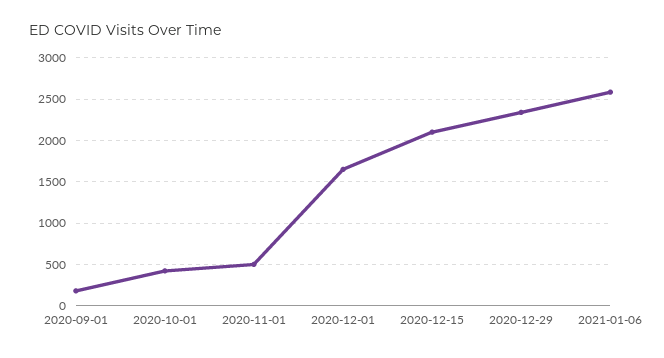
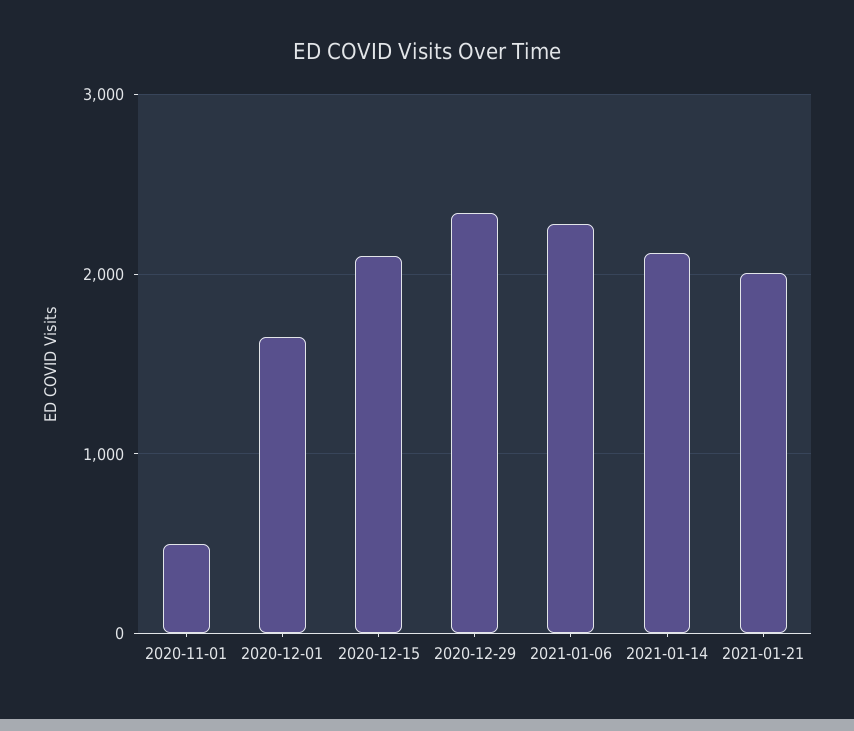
2020-09-01: 200 -> none
2020-10-01: 400 -> none
2021-01-06: 2600 -> 2300
2021-01-14: none -> 2100
2021-01-21: none -> 2000

